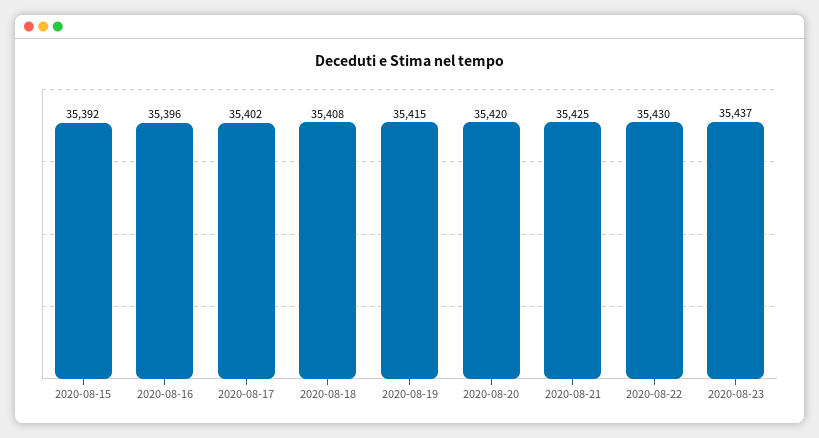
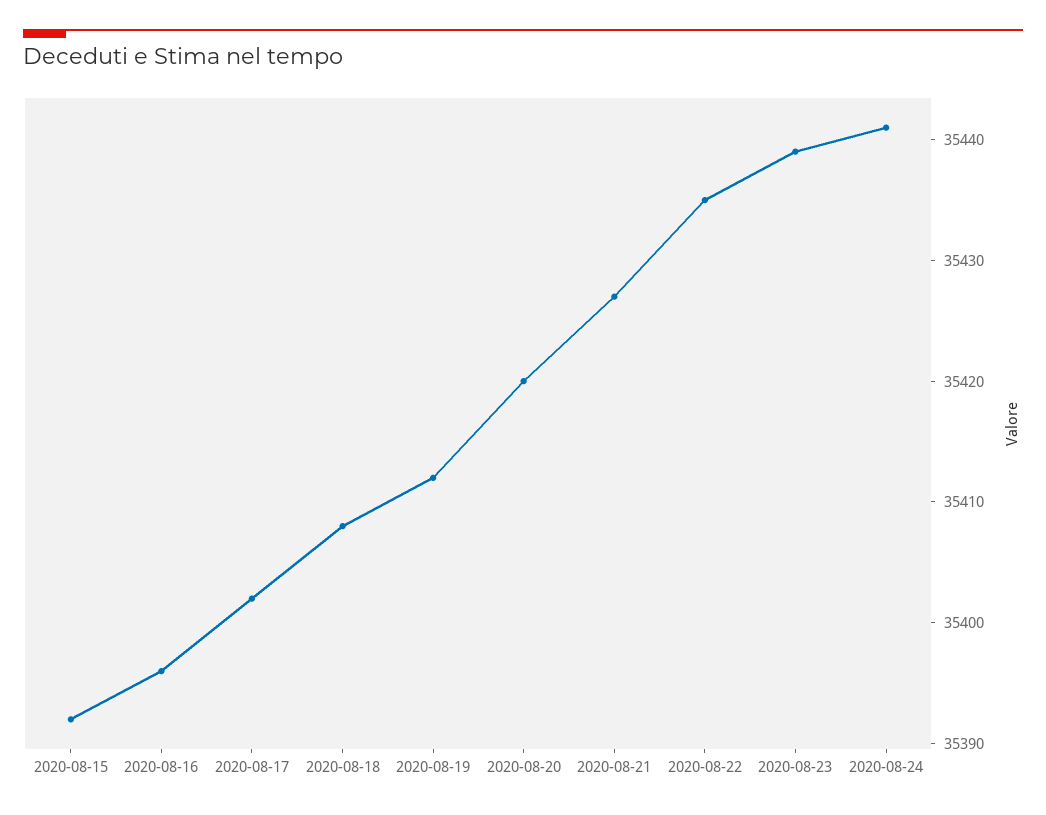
2020-08-19: 35415 -> 35412
2020-08-21: 35425 -> 35427
2020-08-22: 35430 -> 35435
2020-08-23: 35437 -> 35439
2020-08-24: none -> 35441

